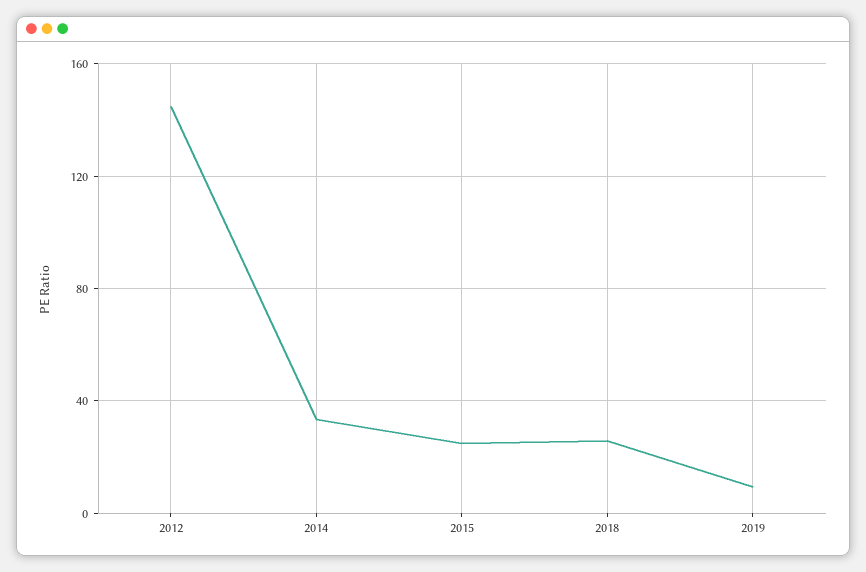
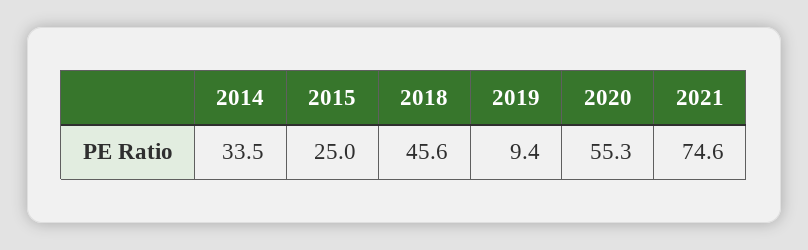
2012: 145 -> none
2018: 25 -> 45.6
2020: none -> 55.3
2021: none -> 74.6

